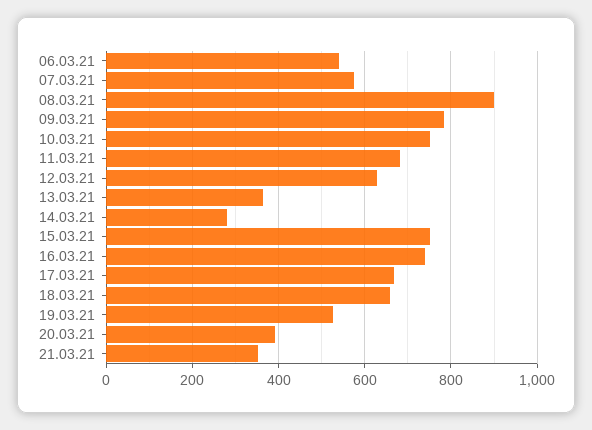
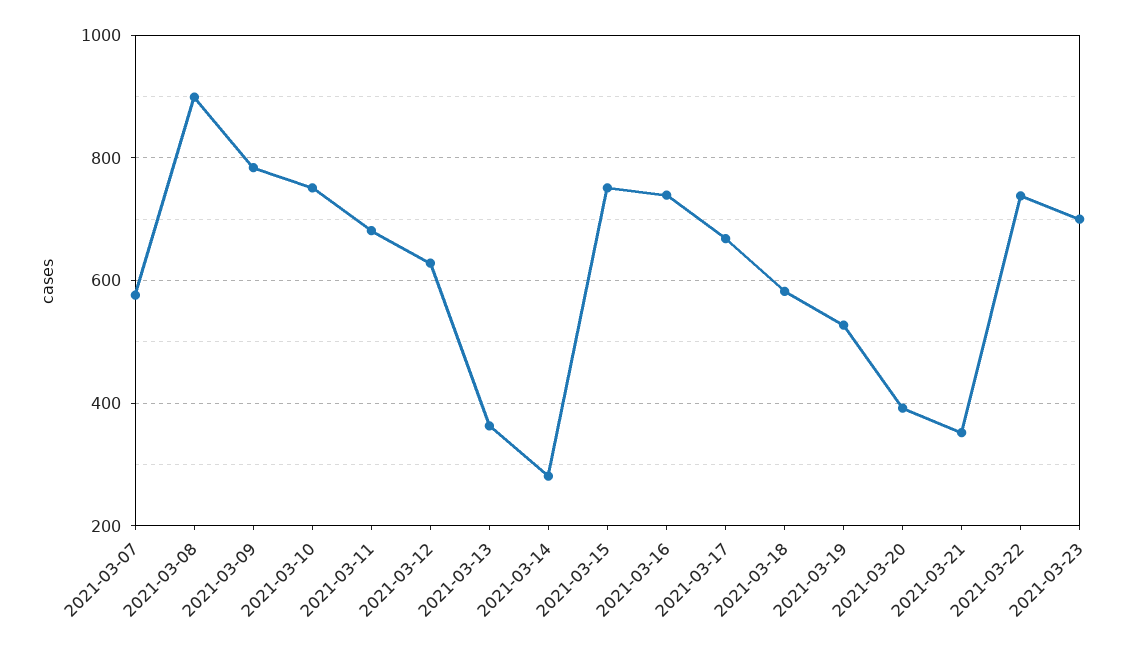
06.03.21: 540 -> none
18.03.21: 660 -> 580
2021-03-22: none -> 740
2021-03-23: none -> 700

